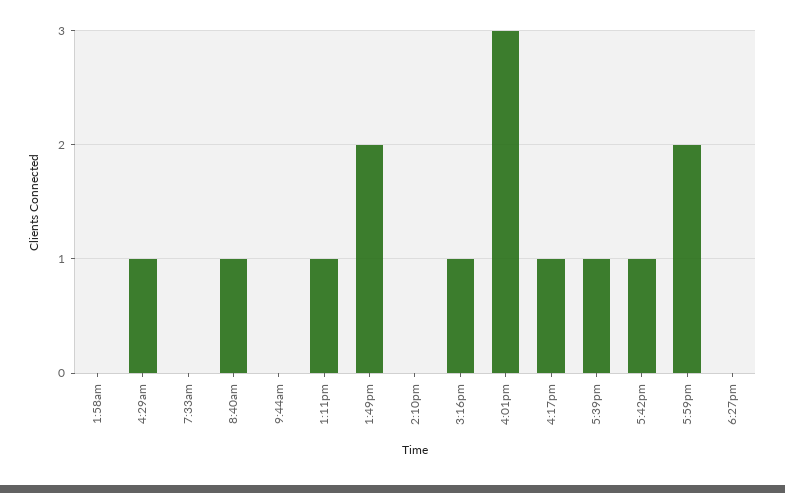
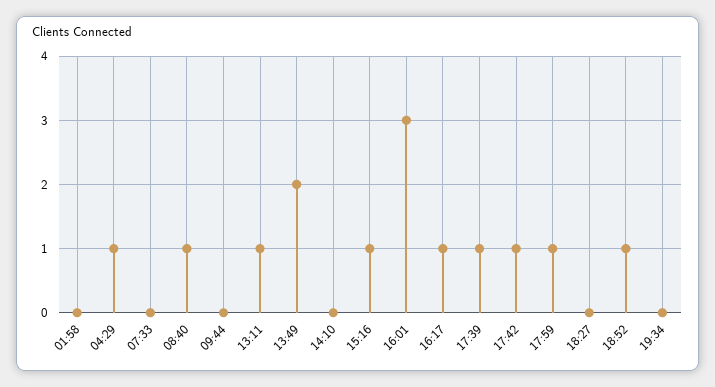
5:59pm: 2 -> 1
18:52: none -> 1
19:34: none -> 0

